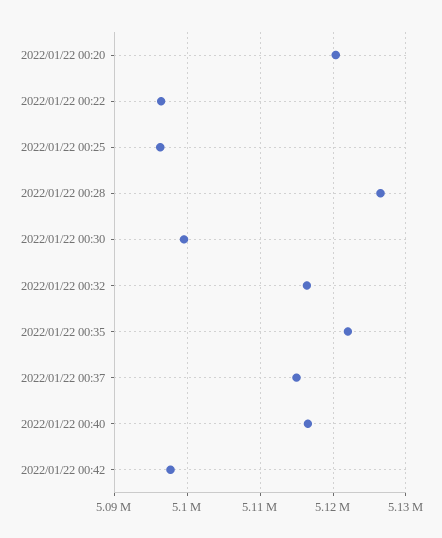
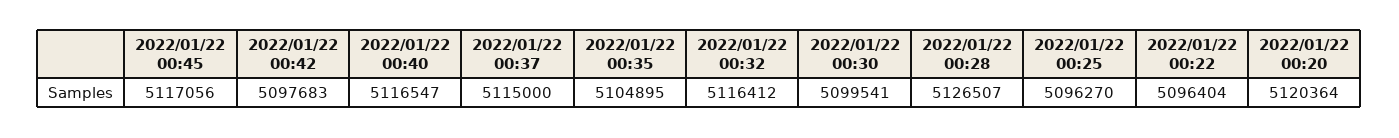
2022/01/22 00:35: 5122000 -> 5104895
2022/01/22 00:45: none -> 5117056

